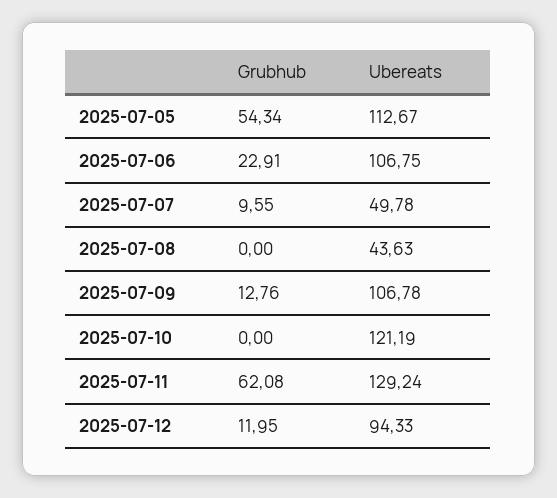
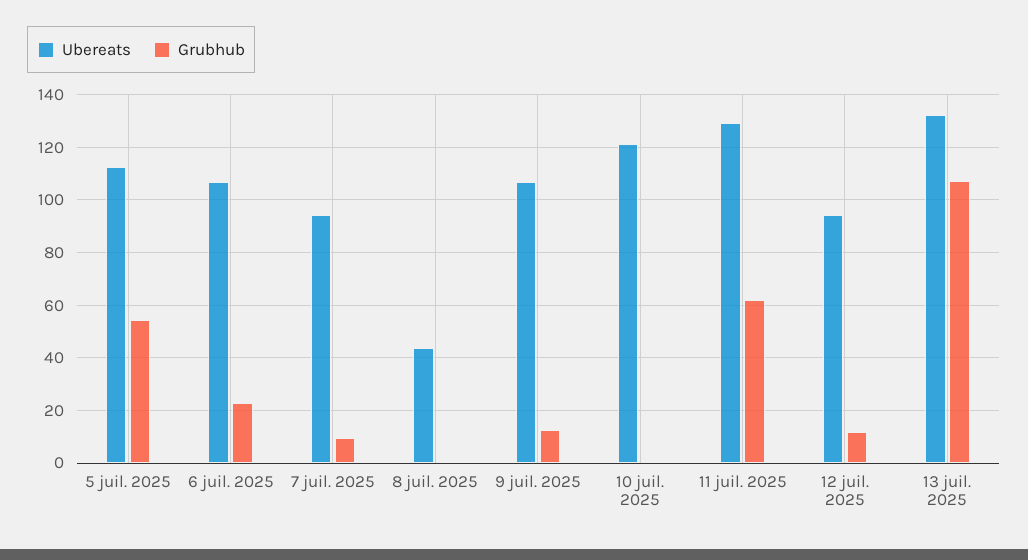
Ubereats, 2025-07-07: 49.78 -> 95
Ubereats, 13 juil. 2025: none -> 132.5
Grubhub, 13 juil. 2025: none -> 107.5

